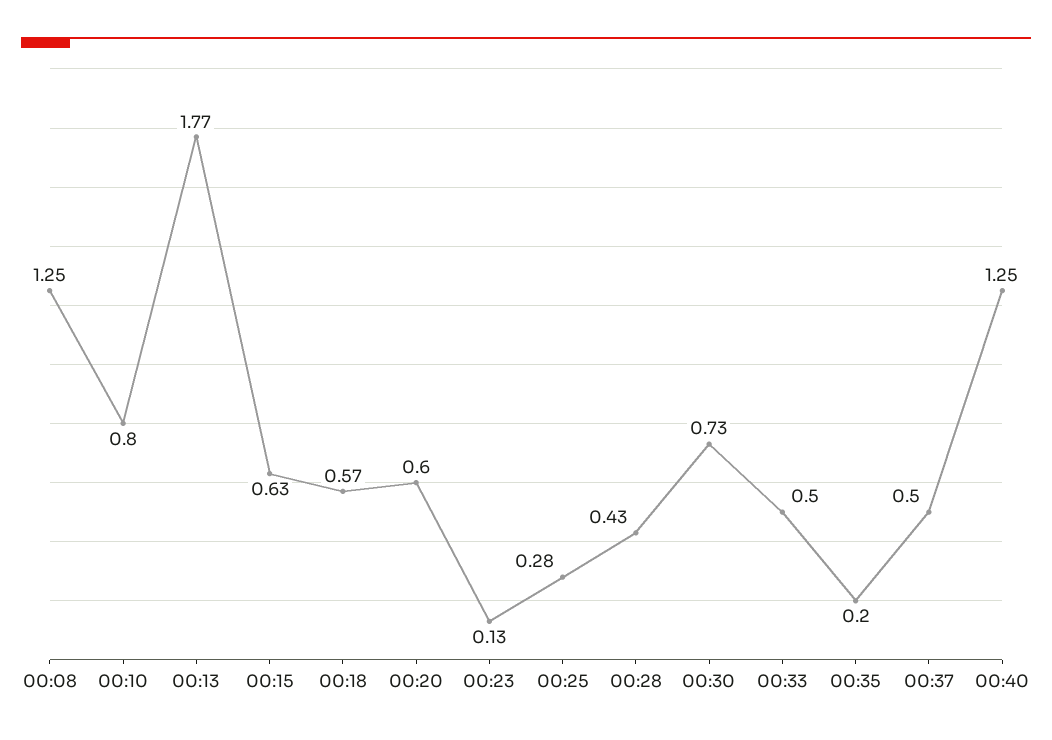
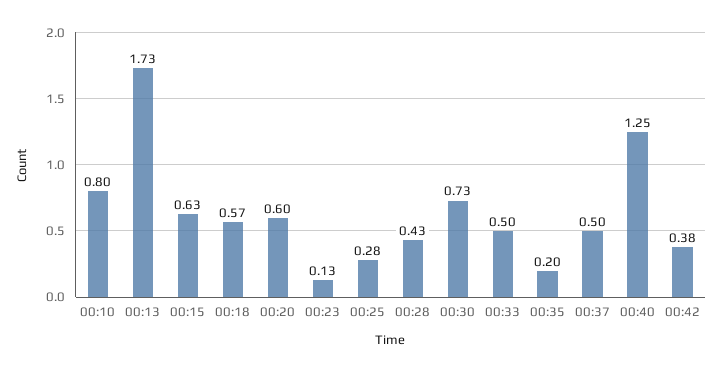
00:08: 1.25 -> none
00:13: 1.77 -> 1.73
00:42: none -> 0.38

